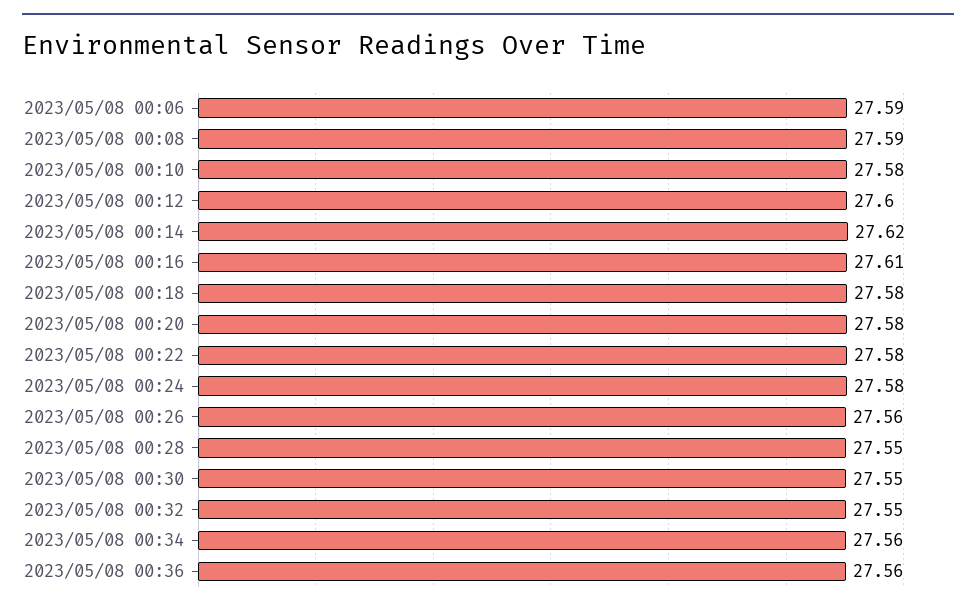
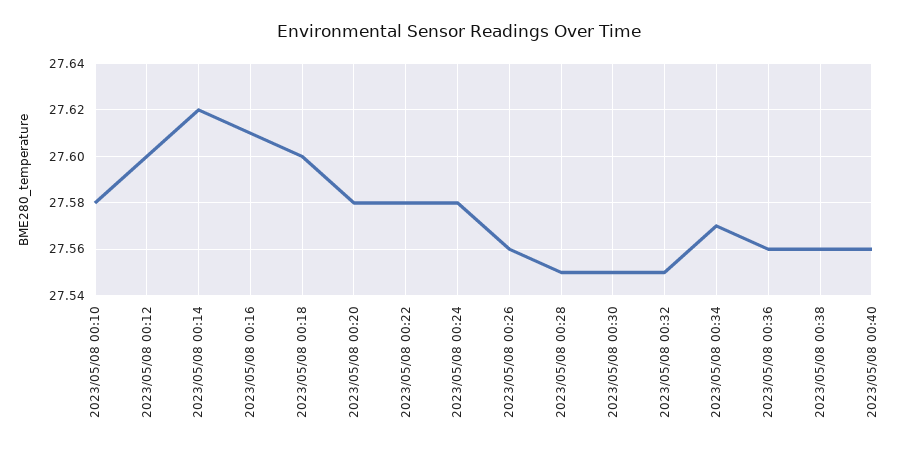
2023/05/08 00:06: 27.59 -> none
2023/05/08 00:08: 27.59 -> none
2023/05/08 00:18: 27.58 -> 27.6
2023/05/08 00:34: 27.56 -> 27.57
2023/05/08 00:38: none -> 27.56
2023/05/08 00:40: none -> 27.56

